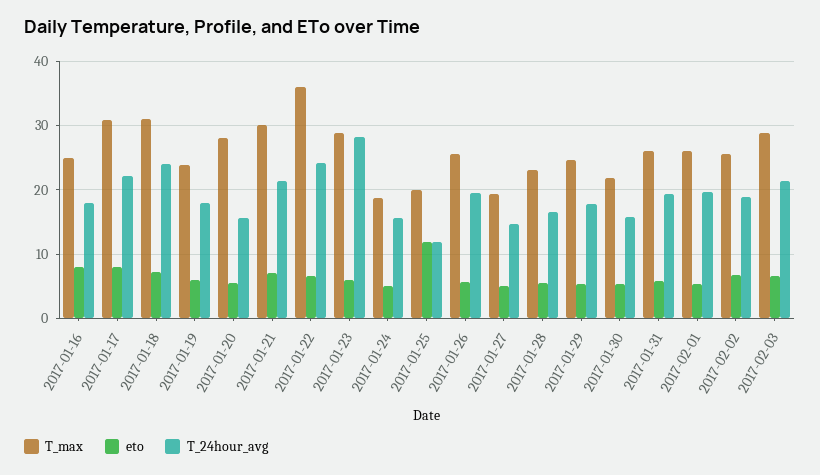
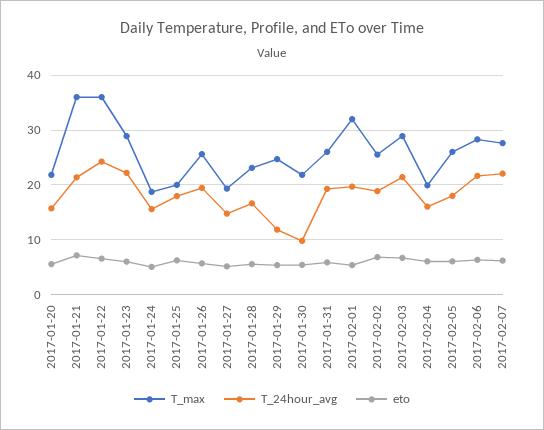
T_max, 2017-01-16: 25 -> none
eto, 2017-01-16: 8 -> none
T_24hour_avg, 2017-01-16: 18 -> none
T_max, 2017-01-17: 31 -> none
eto, 2017-01-17: 8 -> none
T_24hour_avg, 2017-01-17: 22 -> none
T_max, 2017-01-18: 31 -> none
eto, 2017-01-18: 7 -> none
T_24hour_avg, 2017-01-18: 24 -> none
T_max, 2017-01-19: 24 -> none
eto, 2017-01-19: 6 -> none
T_24hour_avg, 2017-01-19: 18 -> none
T_max, 2017-01-20: 28 -> 22
T_max, 2017-01-21: 30 -> 36
T_24hour_avg, 2017-01-23: 28 -> 22
eto, 2017-01-25: 12 -> 6
T_24hour_avg, 2017-01-25: 12 -> 18
T_24hour_avg, 2017-01-29: 18 -> 12
T_24hour_avg, 2017-01-30: 16 -> 10
T_max, 2017-02-01: 26 -> 32
T_max, 2017-02-04: none -> 20
T_24hour_avg, 2017-02-04: none -> 16
eto, 2017-02-04: none -> 6
T_max, 2017-02-05: none -> 26
T_24hour_avg, 2017-02-05: none -> 18
eto, 2017-02-05: none -> 6
T_max, 2017-02-06: none -> 28
T_24hour_avg, 2017-02-06: none -> 22
eto, 2017-02-06: none -> 6
T_max, 2017-02-07: none -> 28
T_24hour_avg, 2017-02-07: none -> 22
eto, 2017-02-07: none -> 6

